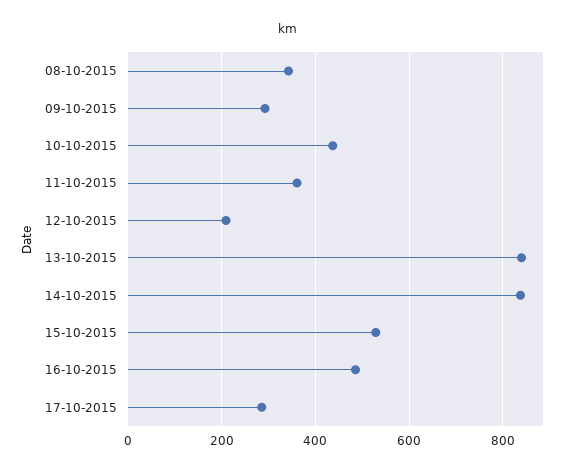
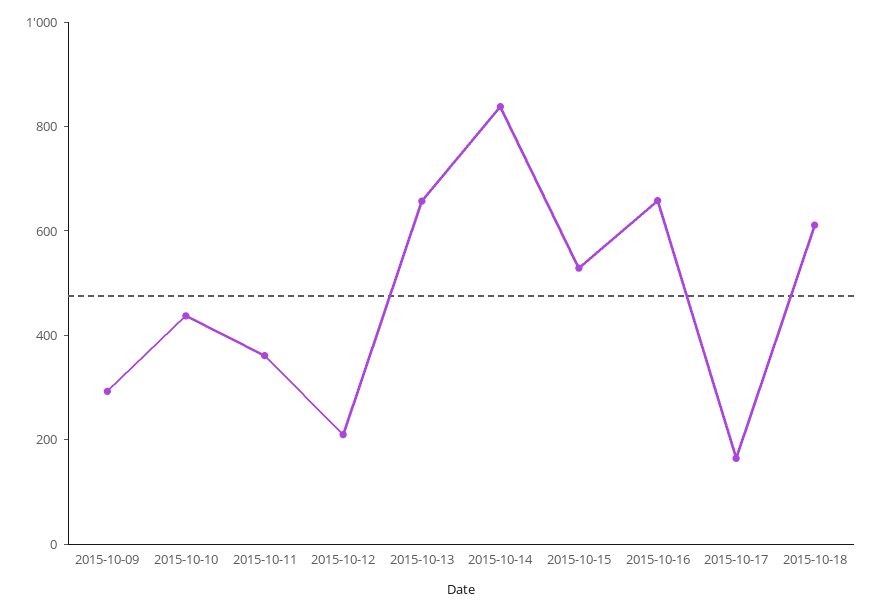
08-10-2015: 340 -> none
13-10-2015: 840 -> 650
16-10-2015: 480 -> 650
17-10-2015: 280 -> 150
2015-10-18: none -> 600

